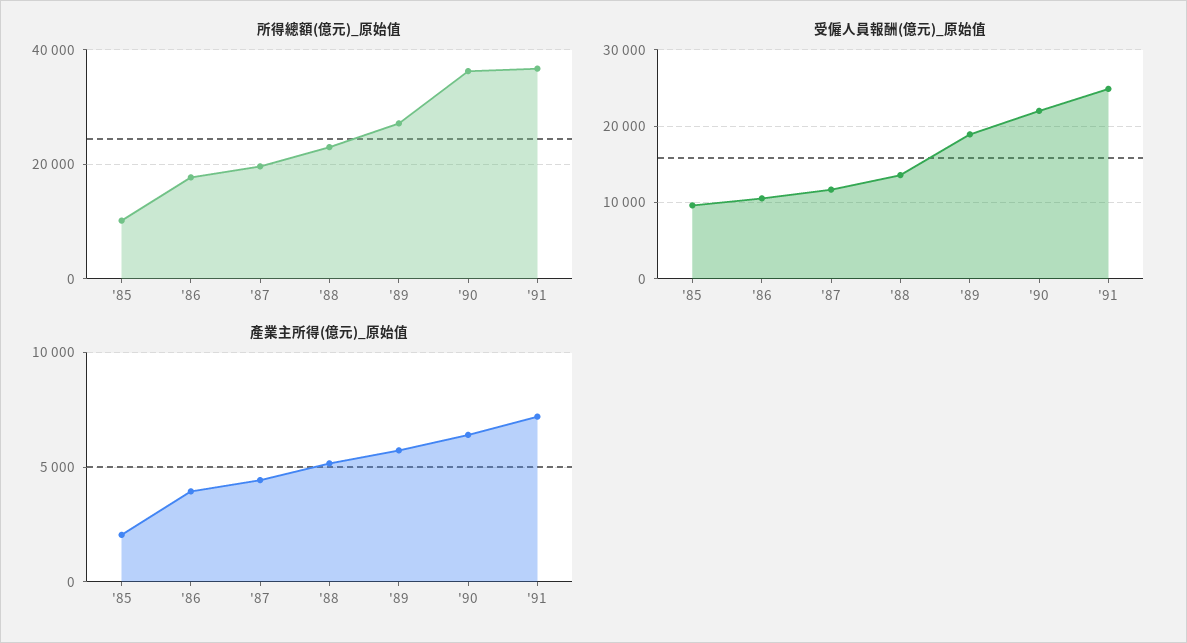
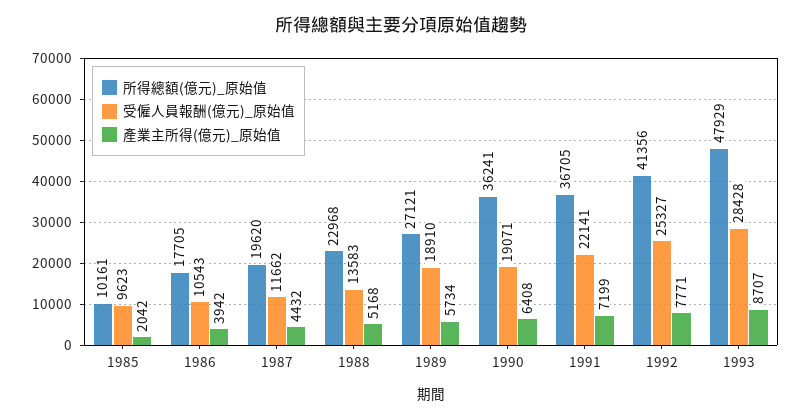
受僱人員報酬(億元)_原始值, '90: 22000 -> 19071
受僱人員報酬(億元)_原始值, '91: 25000 -> 22141
所得總額(億元)_原始值, 1992: none -> 41356
受僱人員報酬(億元)_原始值, 1992: none -> 25327
產業主所得(億元)_原始值, 1992: none -> 7771
所得總額(億元)_原始值, 1993: none -> 47929
受僱人員報酬(億元)_原始值, 1993: none -> 28428
產業主所得(億元)_原始值, 1993: none -> 8707

